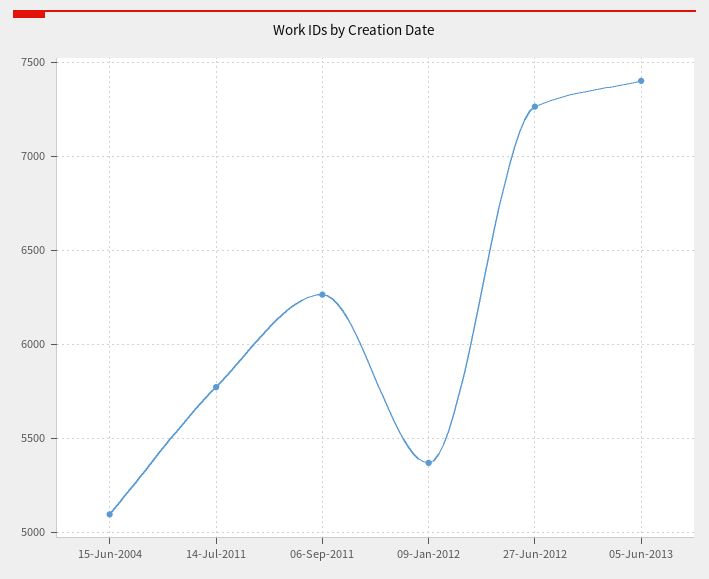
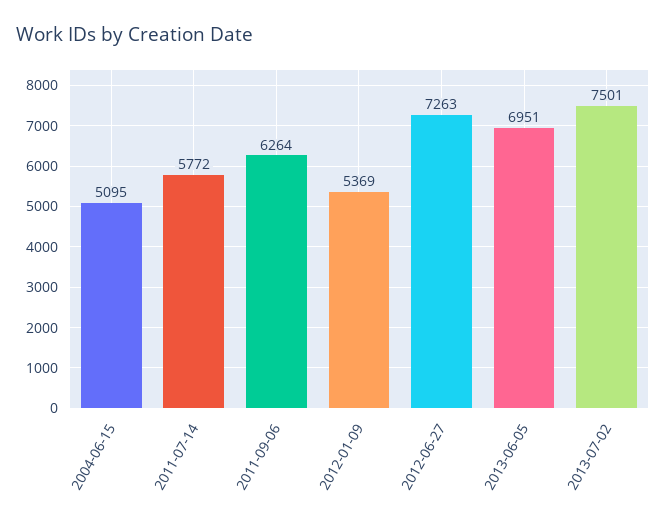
05-Jun-2013: 7400 -> 6951
2013-07-02: none -> 7501

